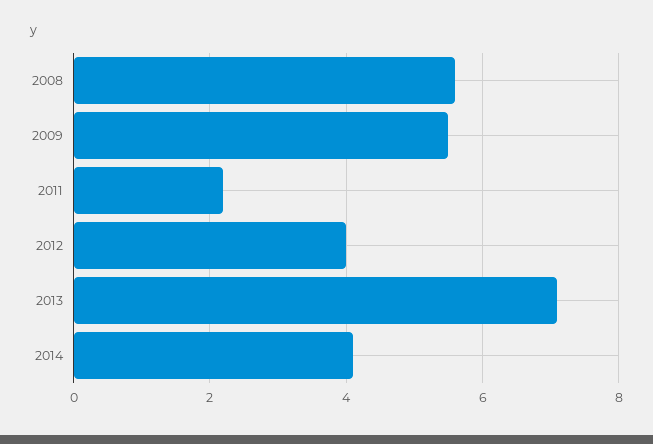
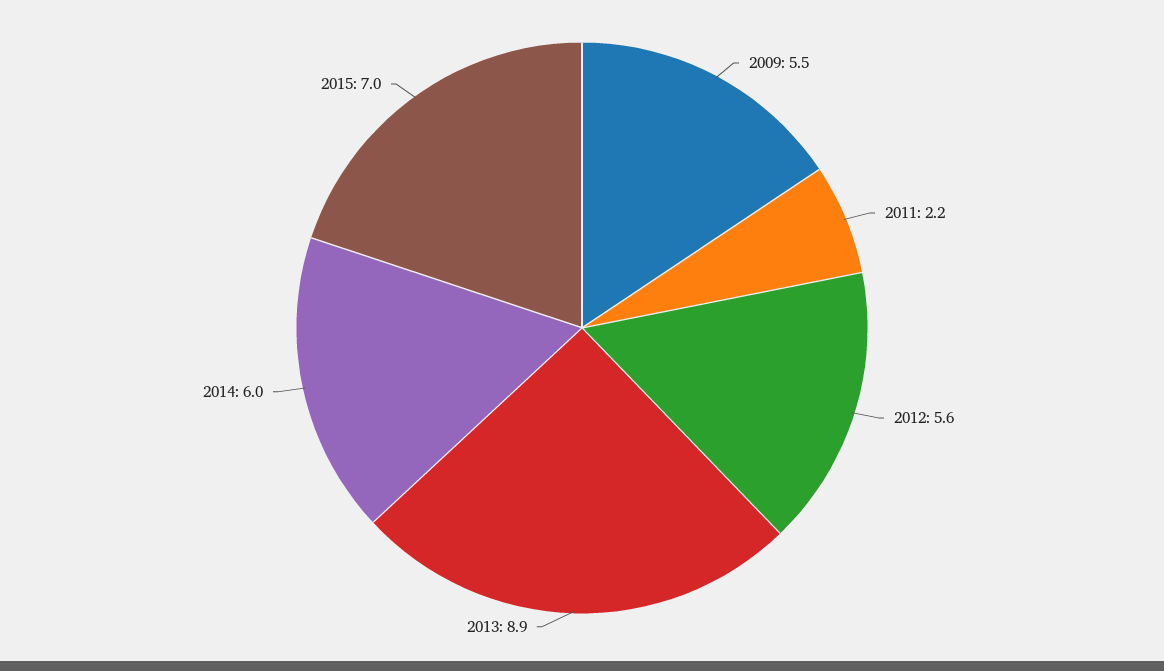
2008: 5.5 -> none
2012: 4 -> 5.6
2013: 7 -> 8.9
2014: 4 -> 6
2015: none -> 7

